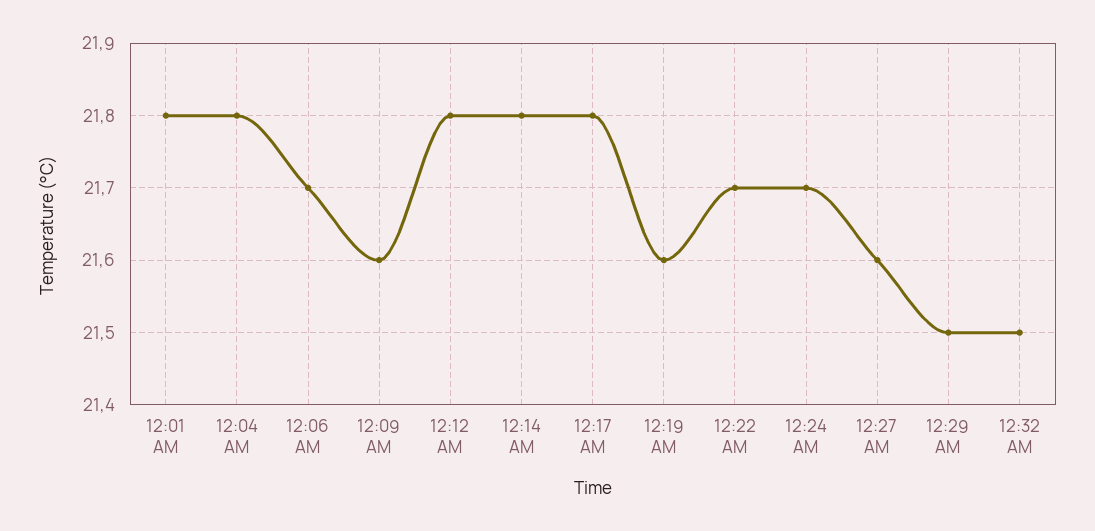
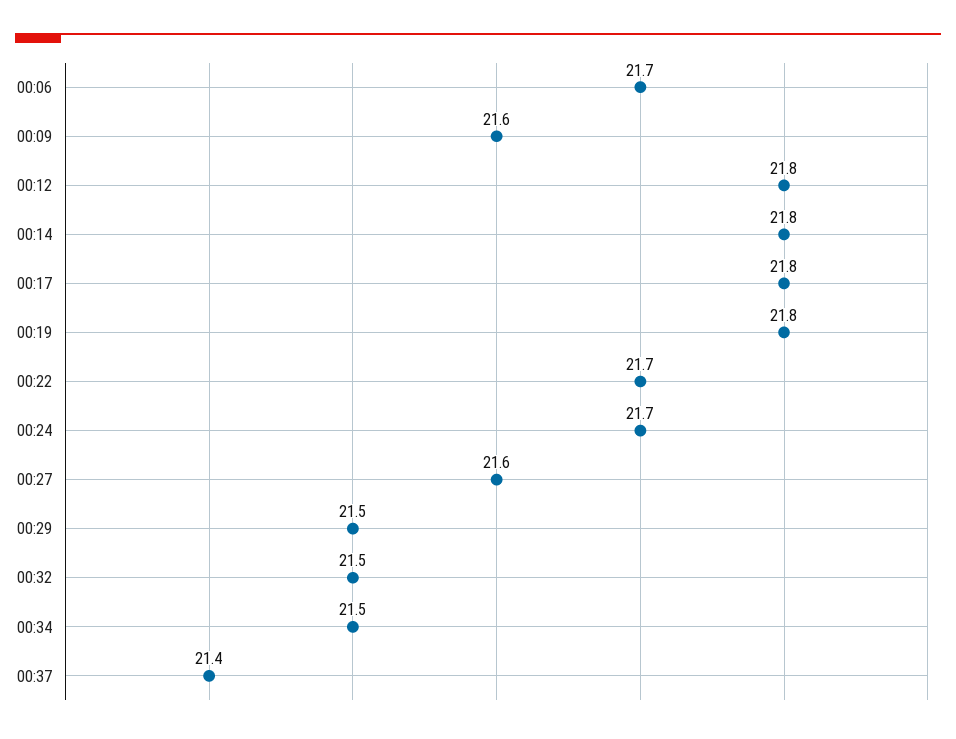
12:01 AM: 21.8 -> none
12:04 AM: 21.8 -> none
12:19 AM: 21.6 -> 21.8
00:34: none -> 21.5
00:37: none -> 21.4

